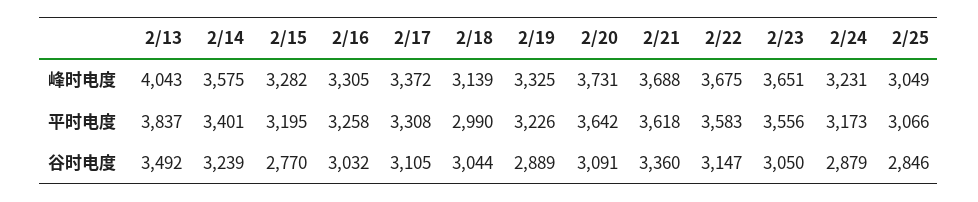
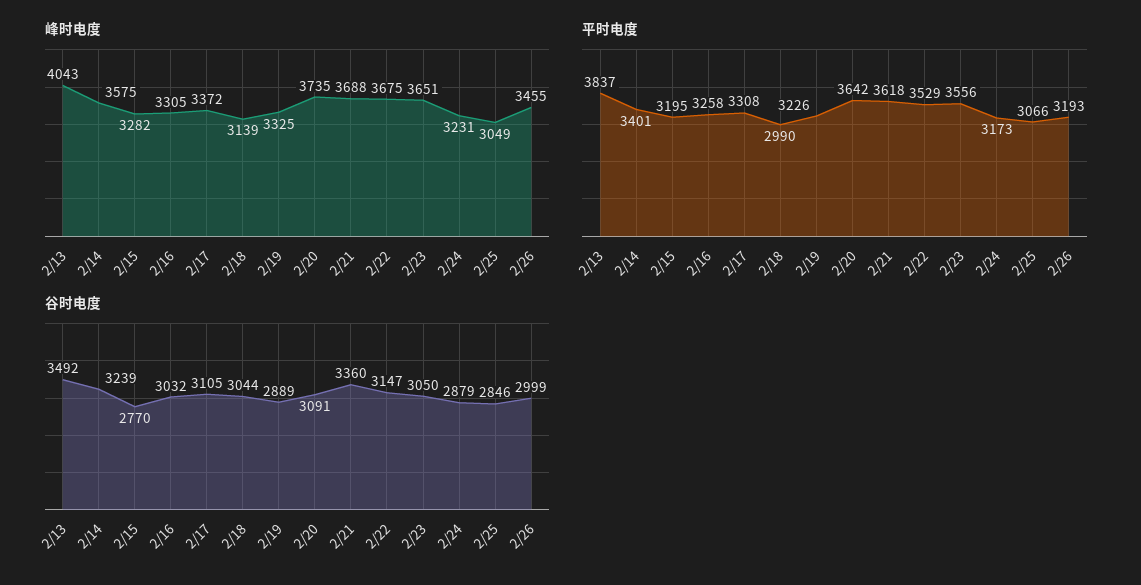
峰时电度, 2/20: 3731 -> 3735
平时电度, 2/22: 3583 -> 3529
峰时电度, 2/26: none -> 3455
平时电度, 2/26: none -> 3193
谷时电度, 2/26: none -> 2999

